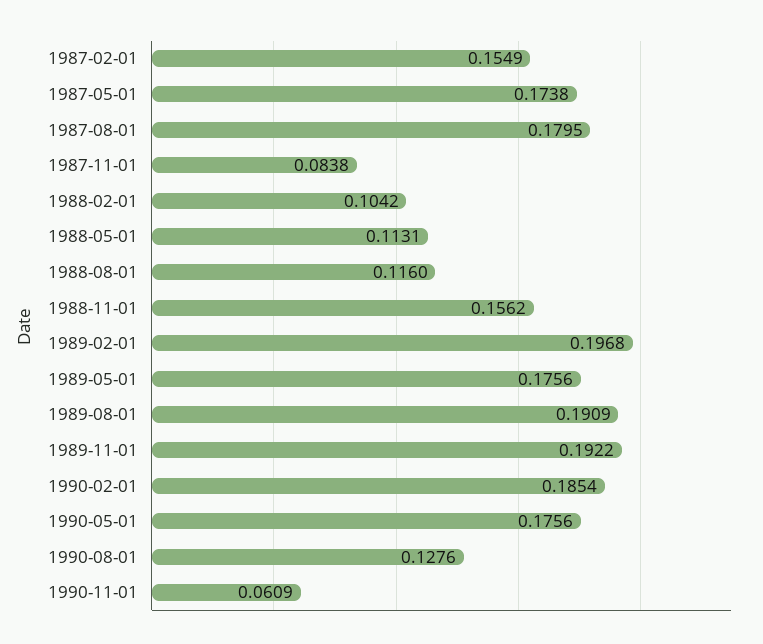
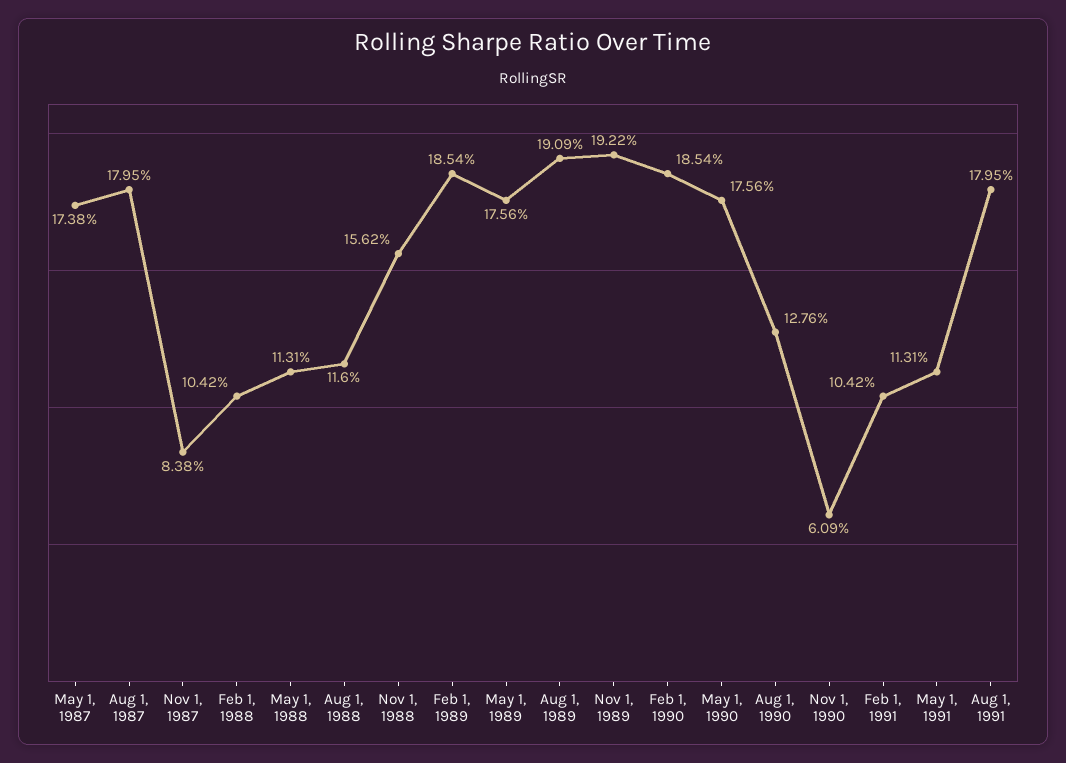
1987-02-01: 0.1549 -> none
1989-02-01: 0.1968 -> 0.1854
Feb 1, 1991: none -> 0.1042
May 1, 1991: none -> 0.1131
Aug 1, 1991: none -> 0.1795

